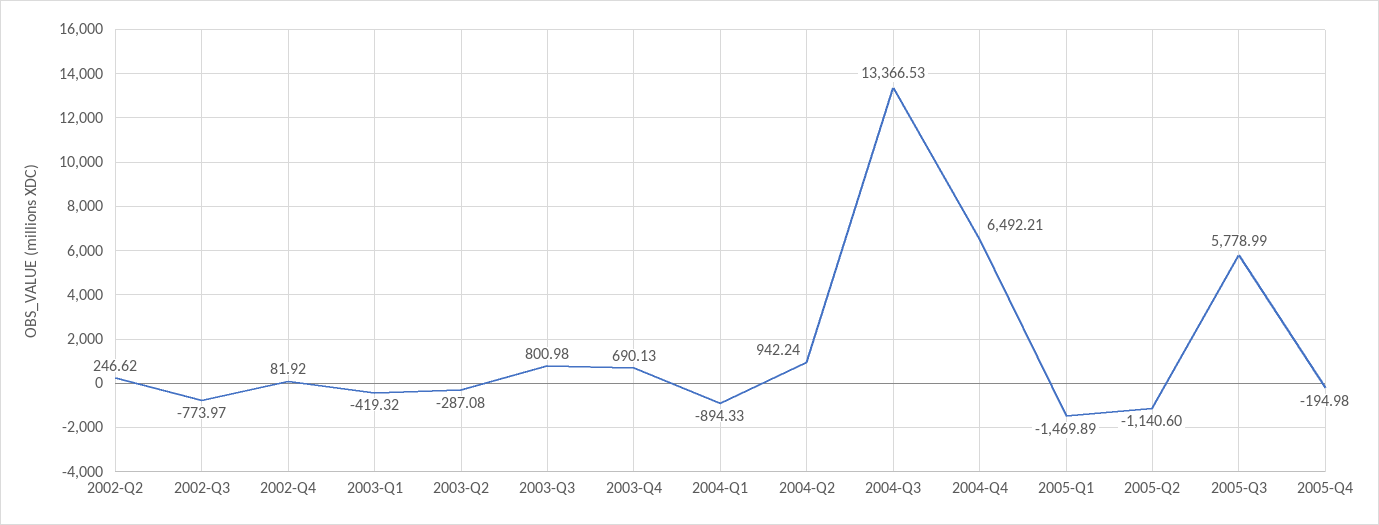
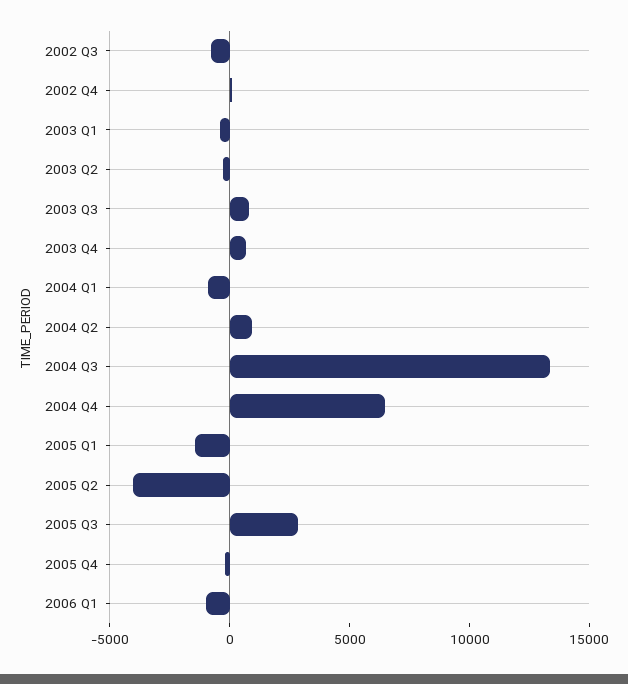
2002-Q2: 246.62 -> none
2005-Q2: -1140.6 -> -4000
2005-Q3: 5778.99 -> 3000
2006 Q1: none -> -1000

